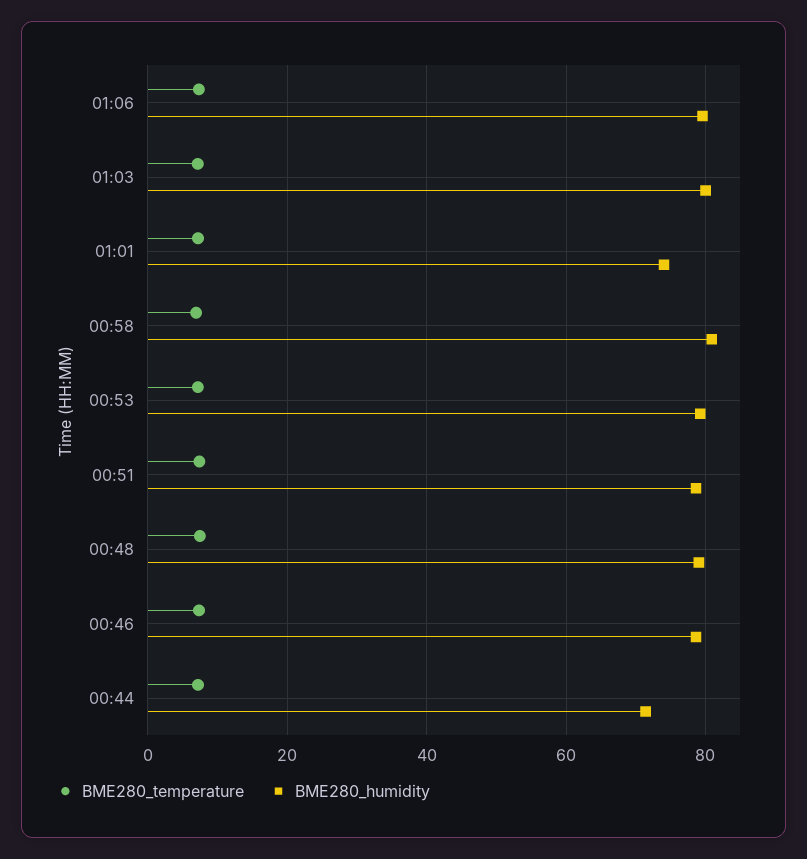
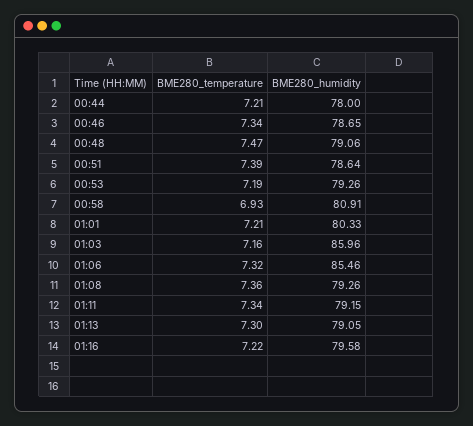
BME280_humidity, 01:06: 80 -> 85.46
BME280_humidity, 01:03: 80 -> 85.96
BME280_humidity, 01:01: 74 -> 80.33
BME280_humidity, 00:44: 72 -> 78
BME280_temperature, 01:08: none -> 7.36
BME280_humidity, 01:08: none -> 79.26
BME280_temperature, 01:11: none -> 7.34
BME280_humidity, 01:11: none -> 79.15
BME280_temperature, 01:13: none -> 7.3
BME280_humidity, 01:13: none -> 79.05
BME280_temperature, 01:16: none -> 7.22
BME280_humidity, 01:16: none -> 79.58

